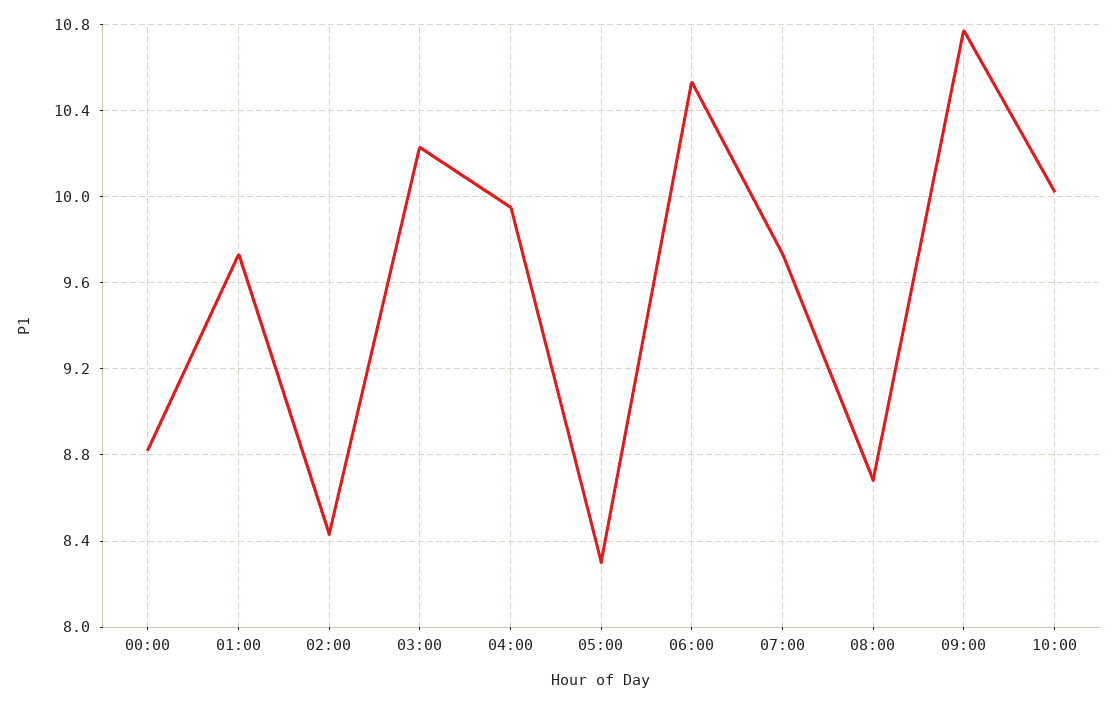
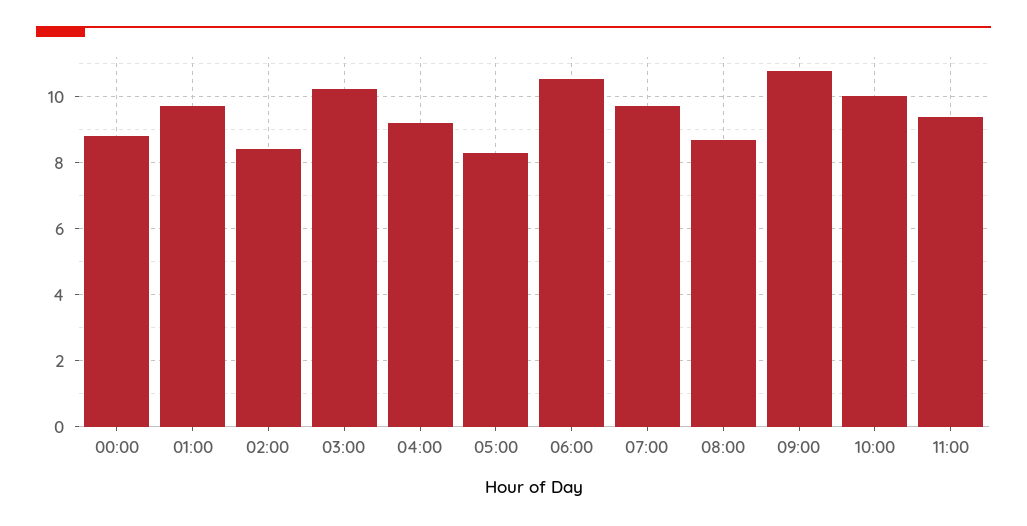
04:00: 9.95 -> 9.2
11:00: none -> 9.4

